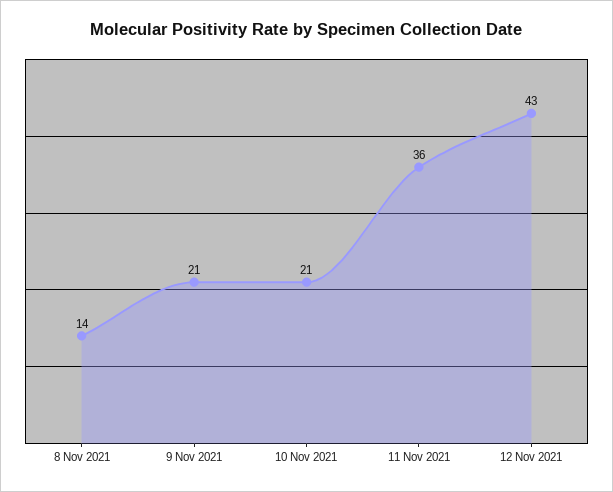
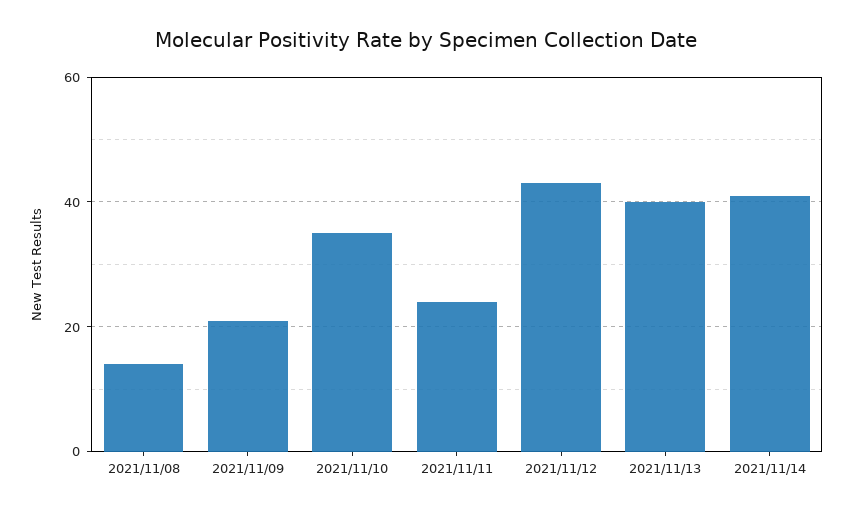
10 Nov 2021: 21 -> 35
11 Nov 2021: 36 -> 25
2021/11/13: none -> 40
2021/11/14: none -> 40

